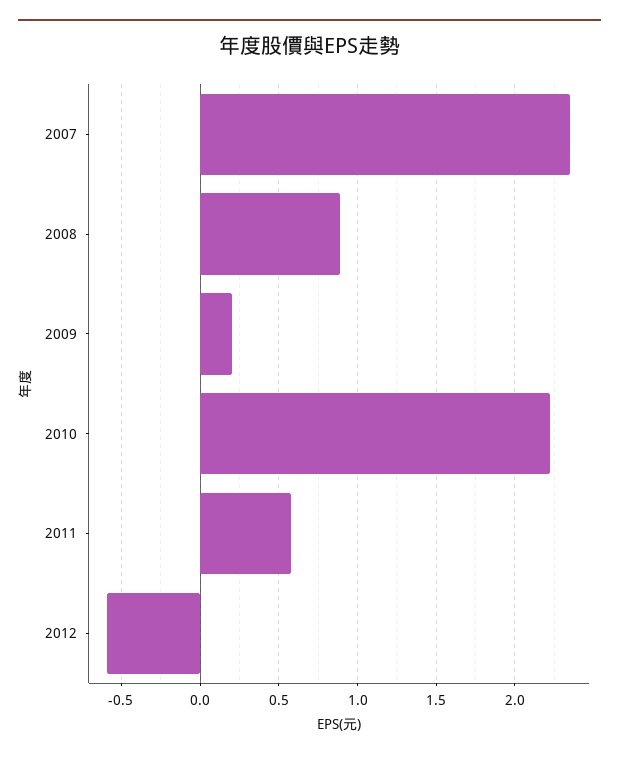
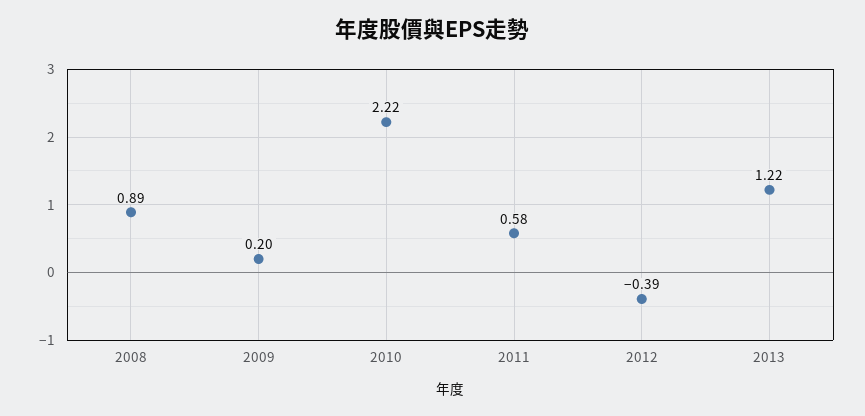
2007: 2.35 -> none
2012: -0.6 -> -0.39
2013: none -> 1.22

